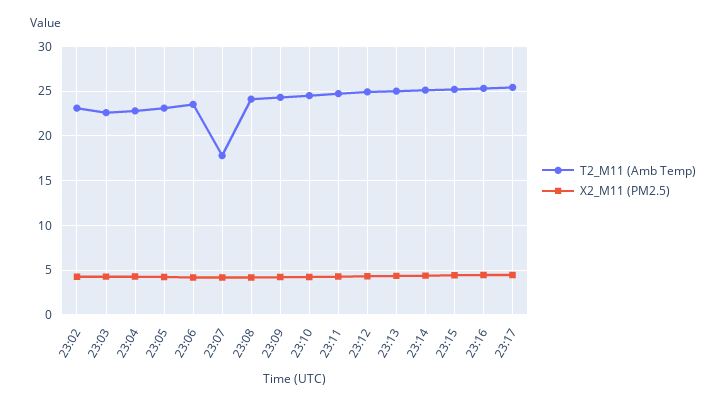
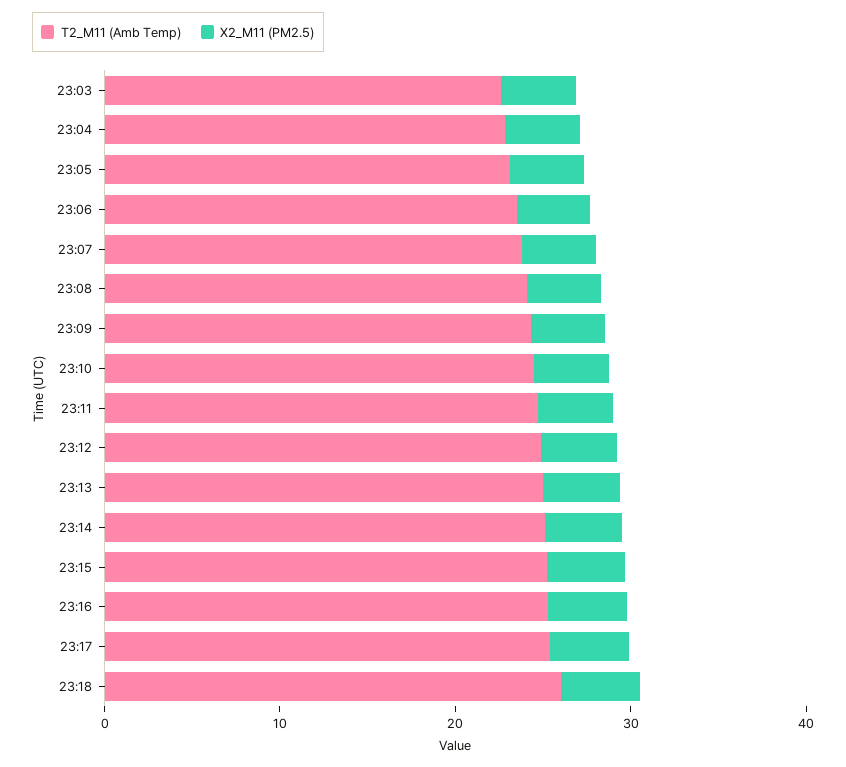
T2_M11 (Amb Temp), 23:02: 23 -> none
X2_M11 (PM2.5), 23:02: 4 -> none
T2_M11 (Amb Temp), 23:07: 18 -> 24
T2_M11 (Amb Temp), 23:18: none -> 26
X2_M11 (PM2.5), 23:18: none -> 4

